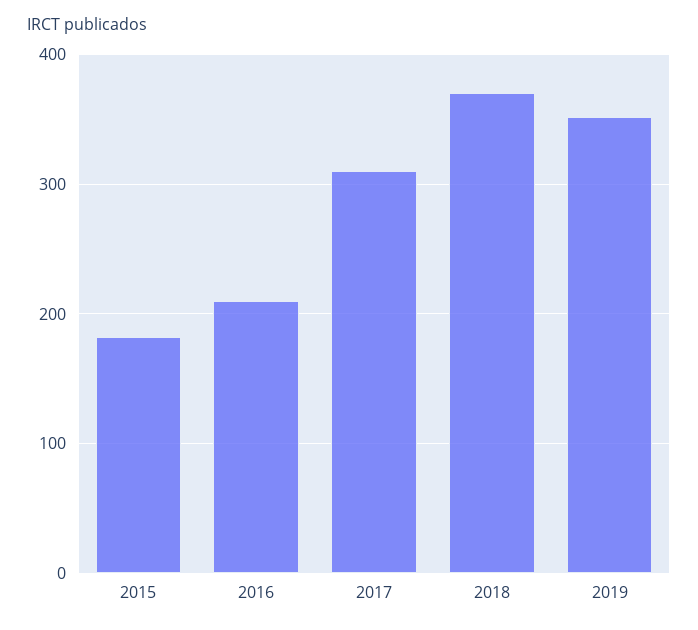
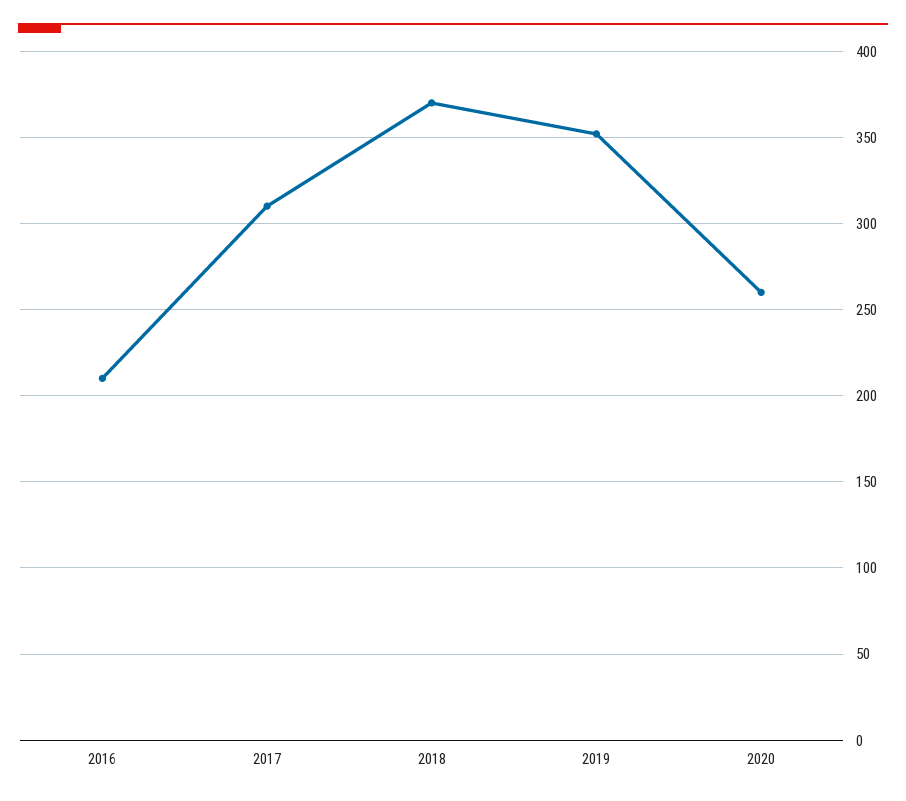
2015: 180 -> none
2020: none -> 260

